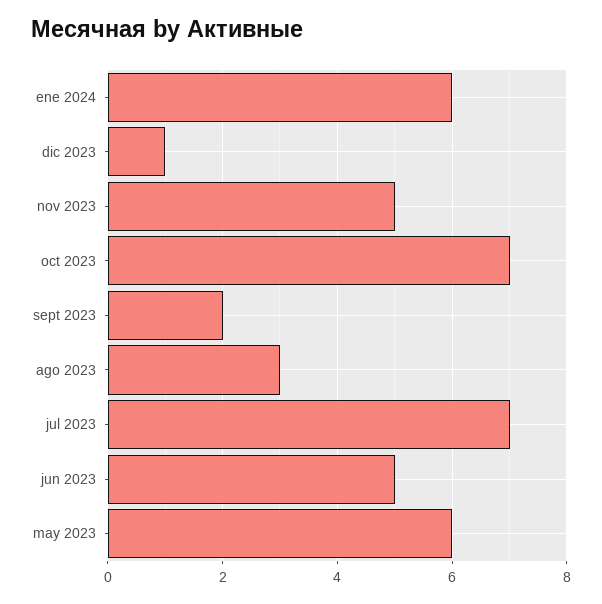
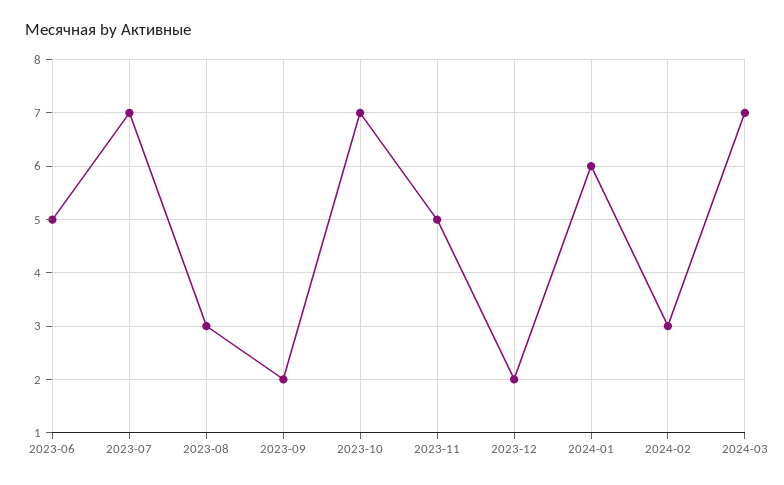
dic 2023: 1 -> 2
may 2023: 6 -> none
2024-02: none -> 3
2024-03: none -> 7

